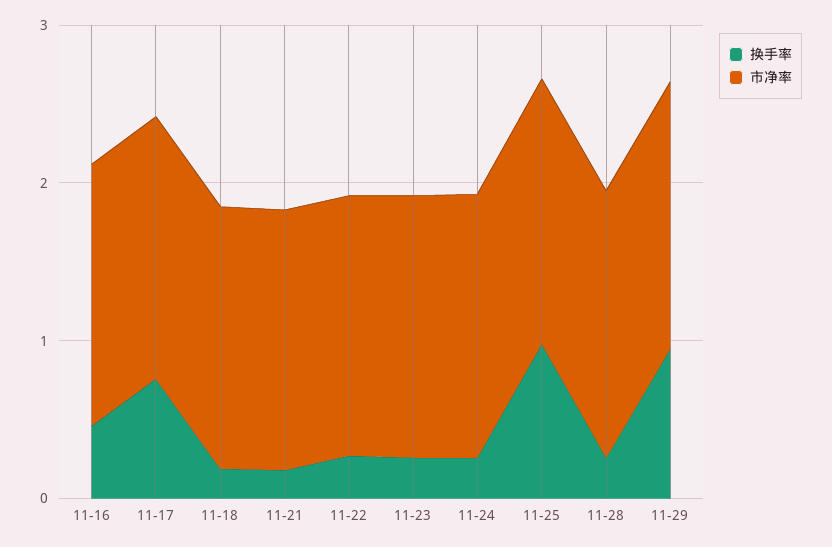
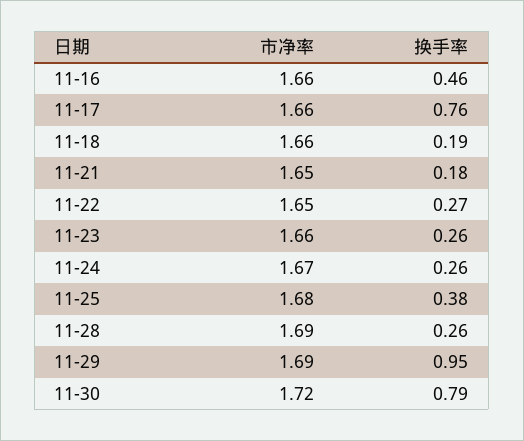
换手率, 11-25: 1 -> 0.38
市净率, 11-30: none -> 1.72
换手率, 11-30: none -> 0.79

